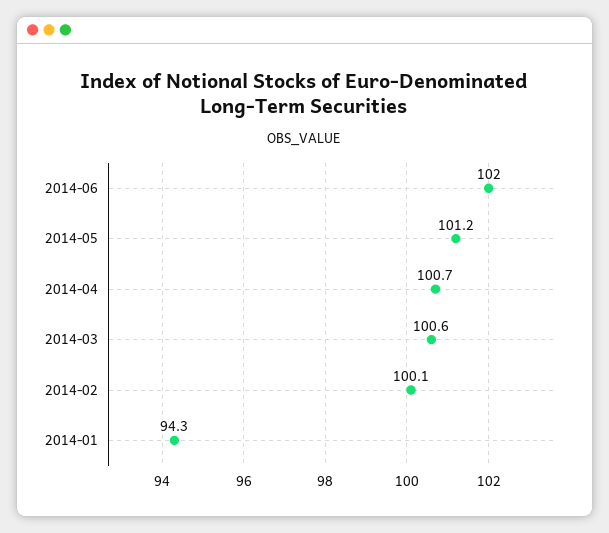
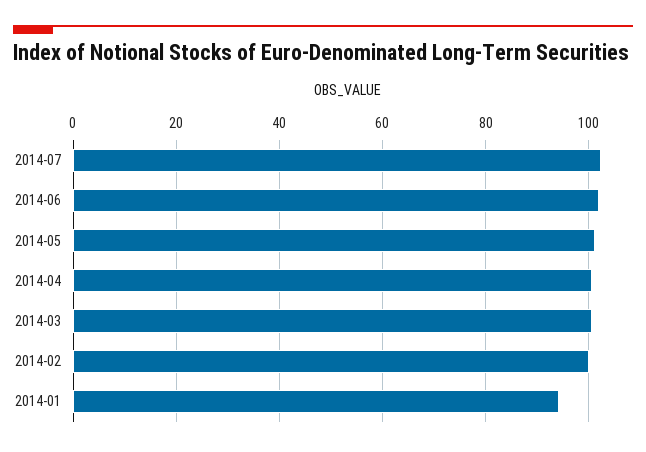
2014-07: none -> 102

